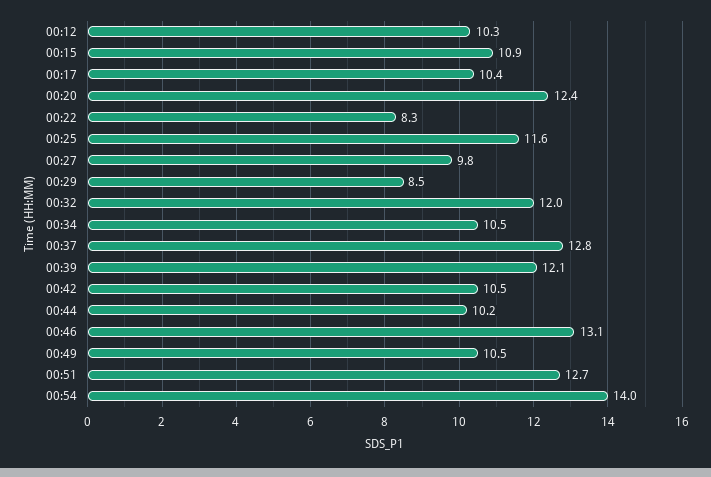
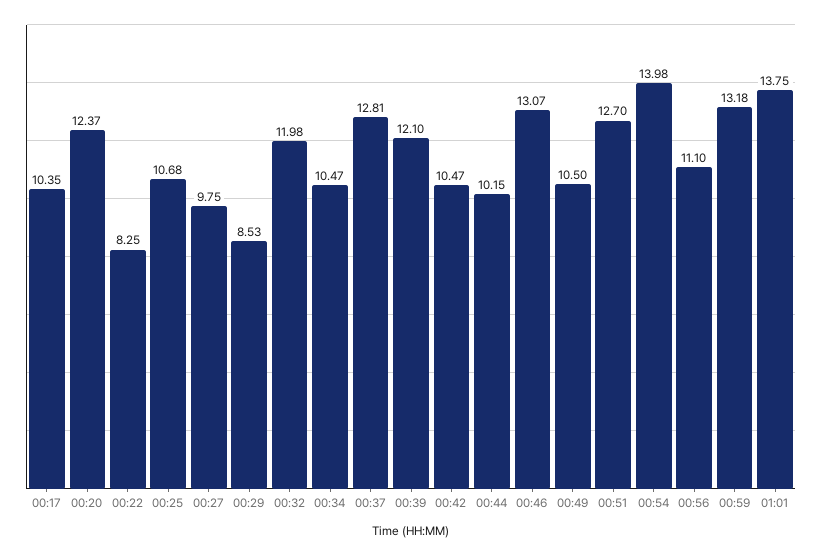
00:12: 10.3 -> none
00:15: 10.9 -> none
00:25: 11.6 -> 10.68
00:56: none -> 11.1
00:59: none -> 13.18
01:01: none -> 13.75

